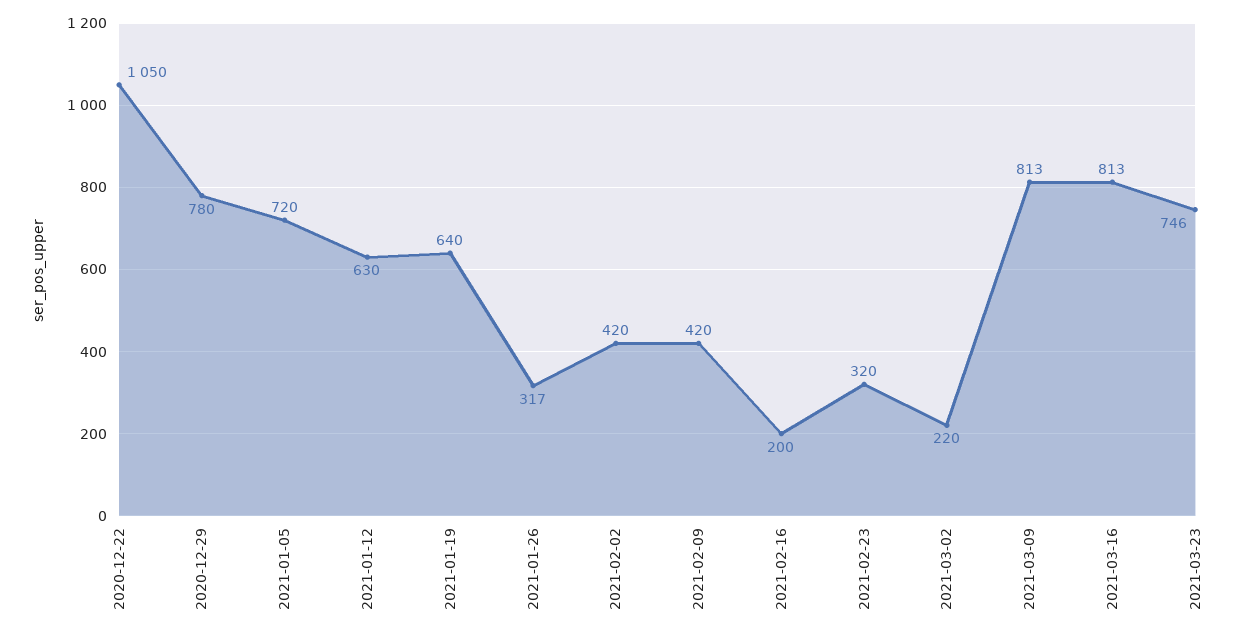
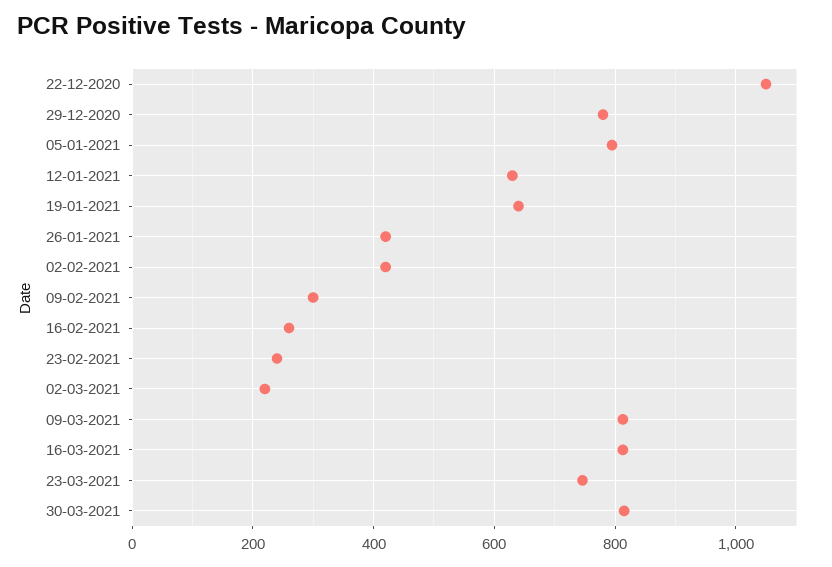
2021-01-05: 720 -> 800
2021-01-26: 317 -> 420
2021-02-09: 420 -> 300
2021-02-16: 200 -> 260
2021-02-23: 320 -> 240
30-03-2021: none -> 820

